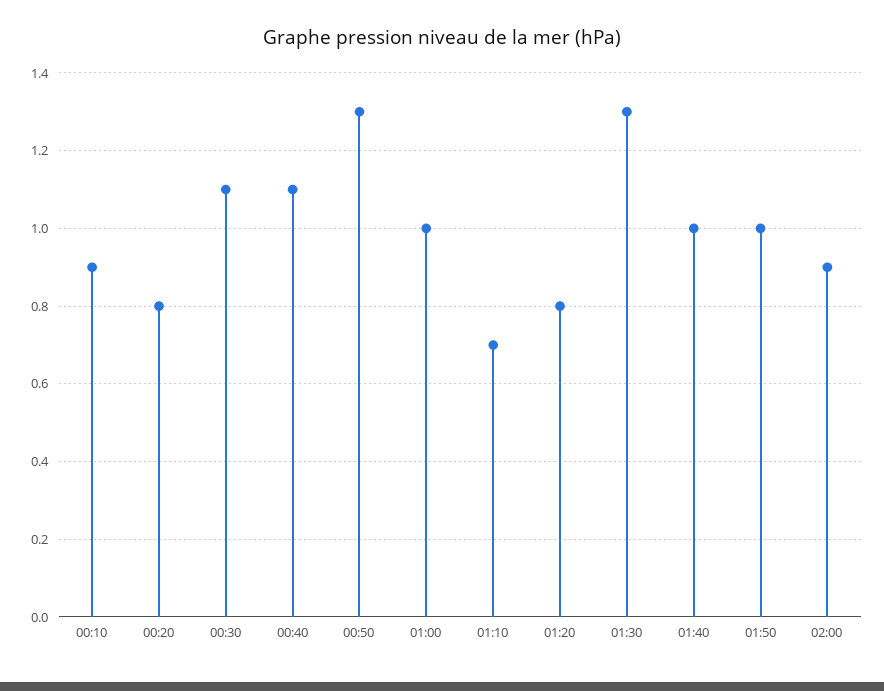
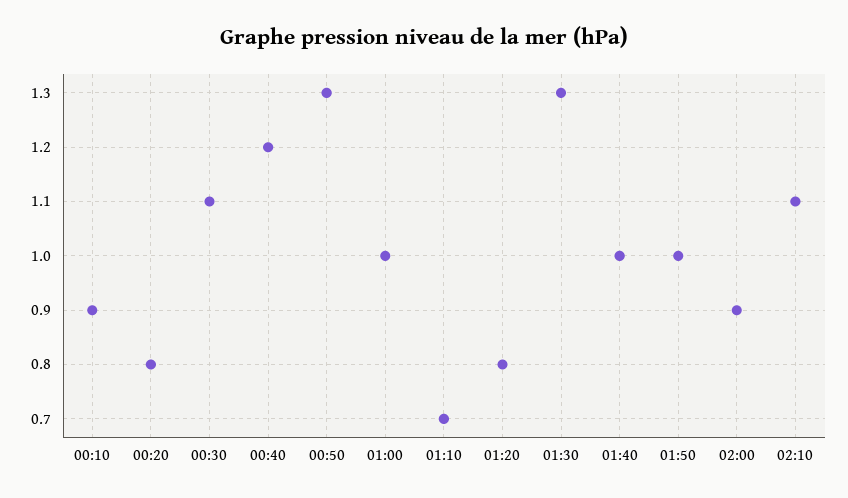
00:40: 1.1 -> 1.2
02:10: none -> 1.1

